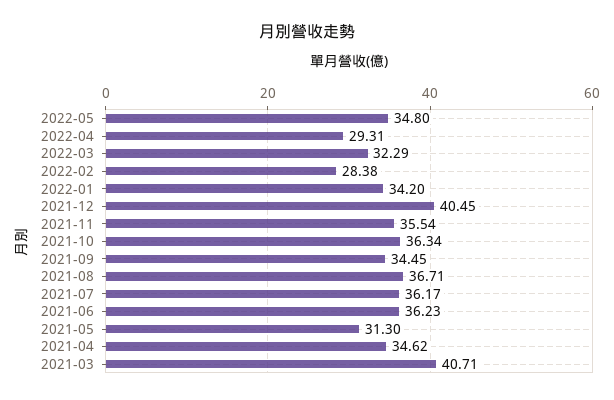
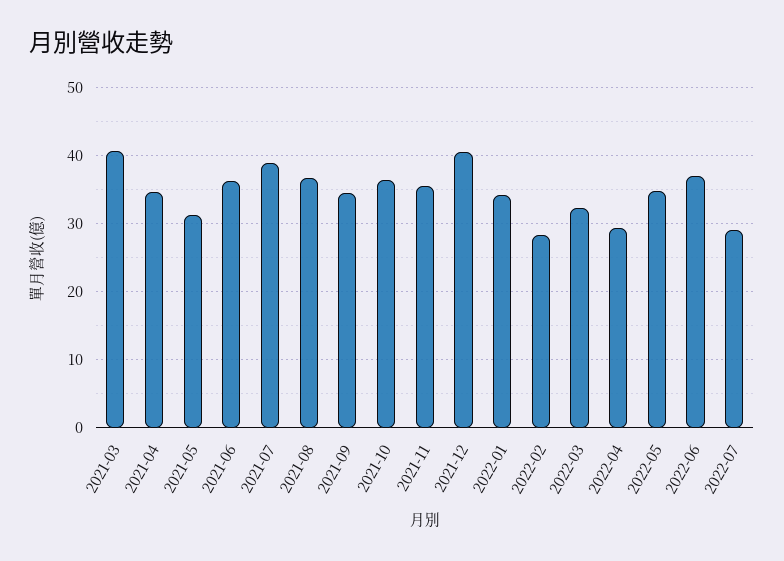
2021-07: 36.17 -> 39
2022-06: none -> 37
2022-07: none -> 29

